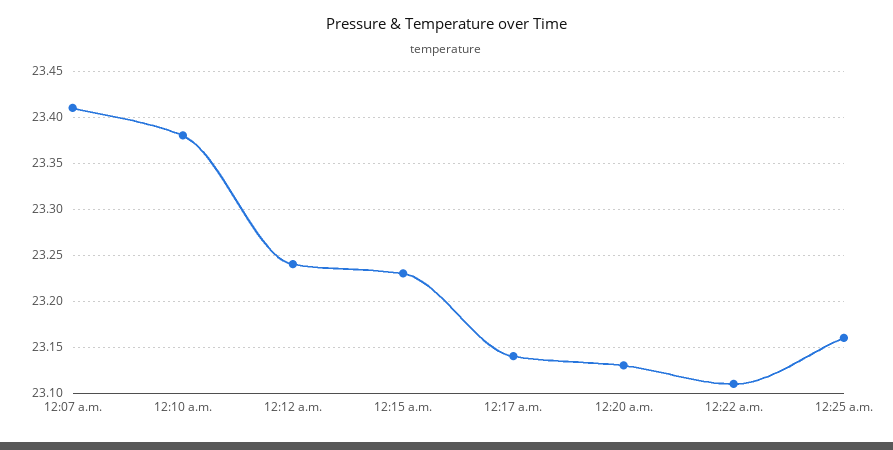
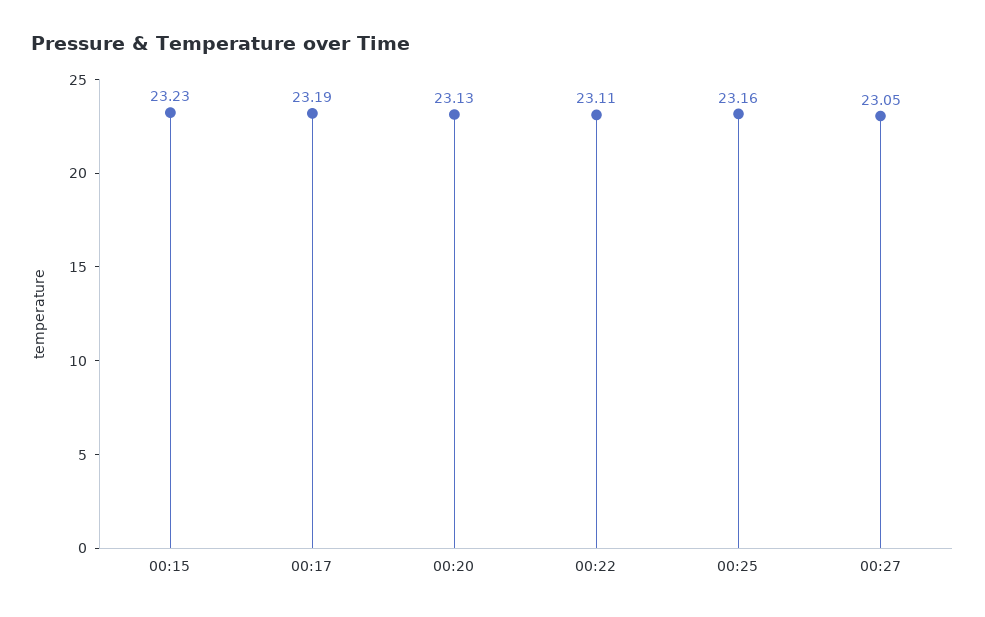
12:07 a.m.: 23.41 -> none
12:10 a.m.: 23.38 -> none
12:12 a.m.: 23.24 -> none
12:17 a.m.: 23.14 -> 23.19
00:27: none -> 23.05

